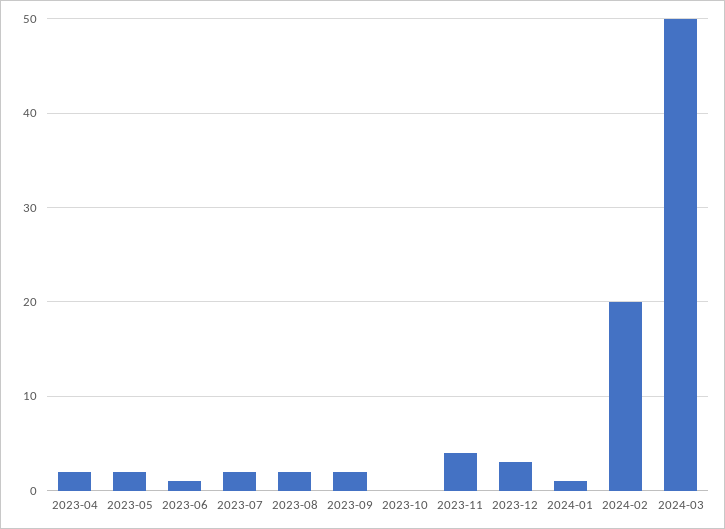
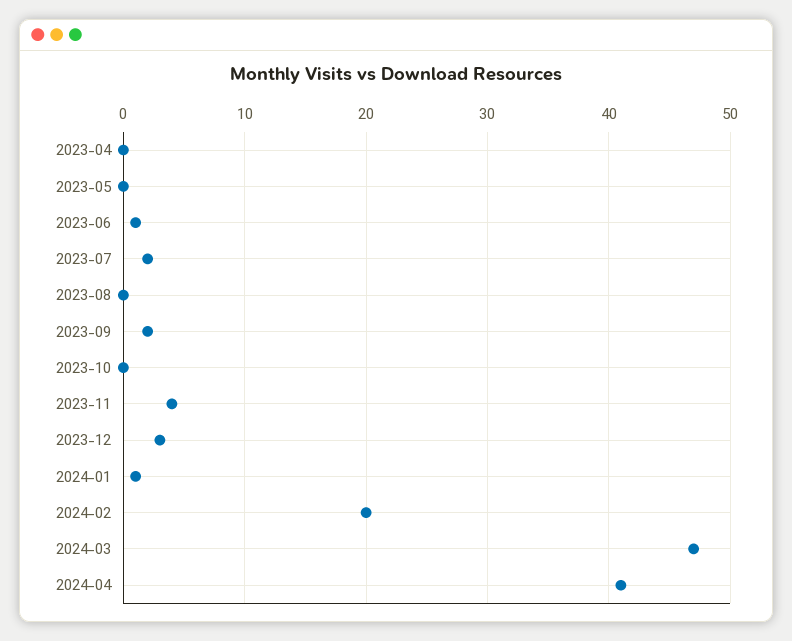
2023-04: 2 -> 0
2023-05: 2 -> 0
2023-08: 2 -> 0
2024-03: 50 -> 47
2024-04: none -> 41

